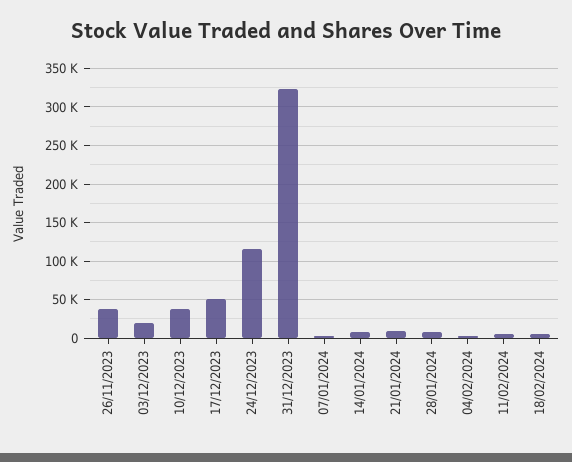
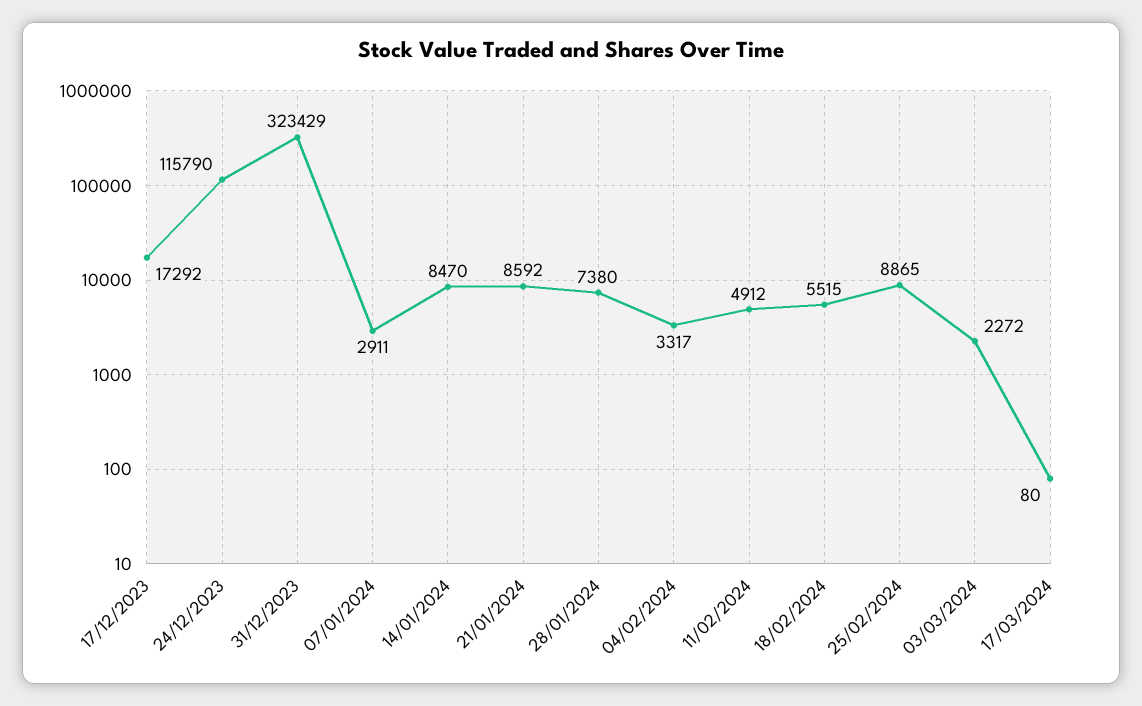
26/11/2023: 40000 -> none
03/12/2023: 20000 -> none
10/12/2023: 40000 -> none
17/12/2023: 50000 -> 17292
25/02/2024: none -> 8865
03/03/2024: none -> 2272
17/03/2024: none -> 80

